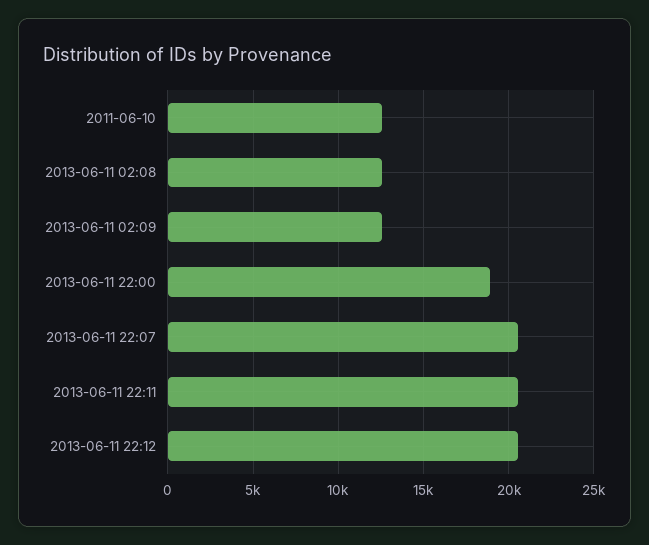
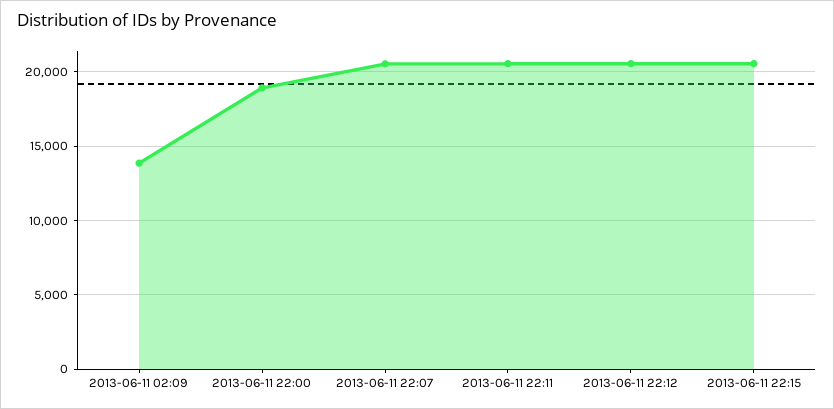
2011-06-10: 12500 -> none
2013-06-11 02:08: 12500 -> none
2013-06-11 02:09: 12500 -> 14000
2013-06-11 22:15: none -> 20500

